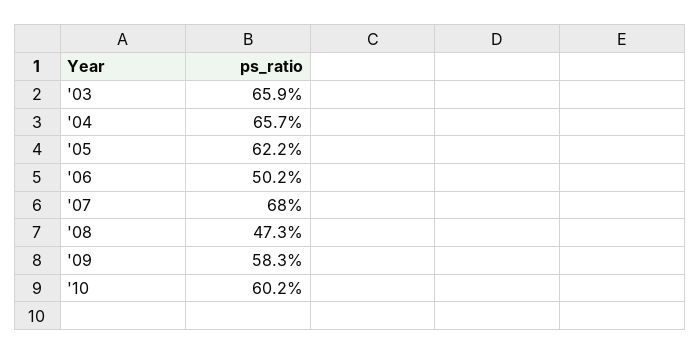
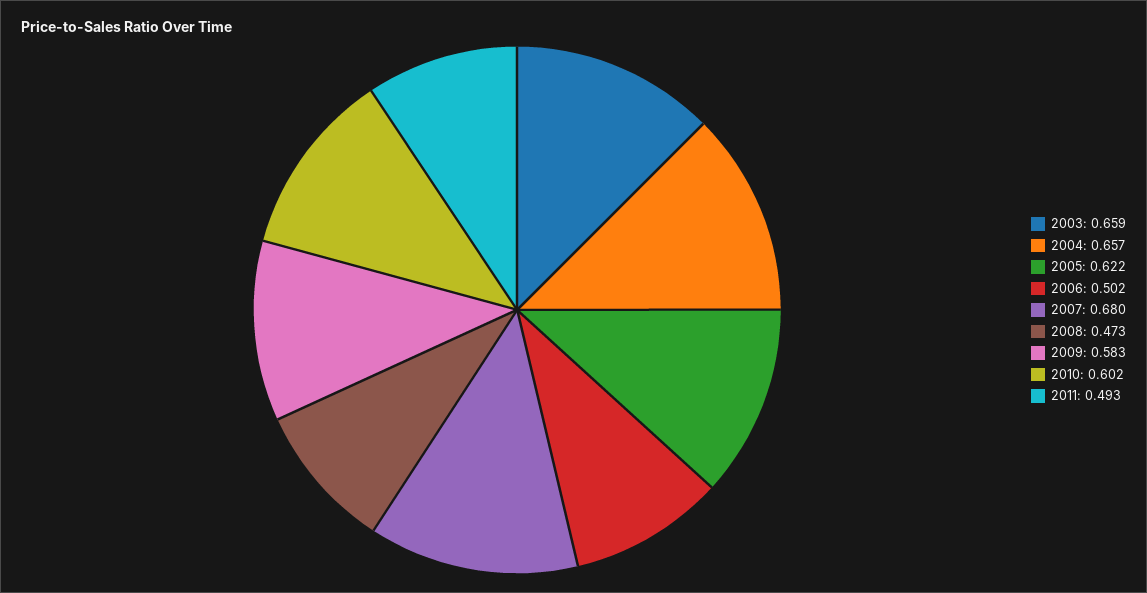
2011: none -> 0.493

